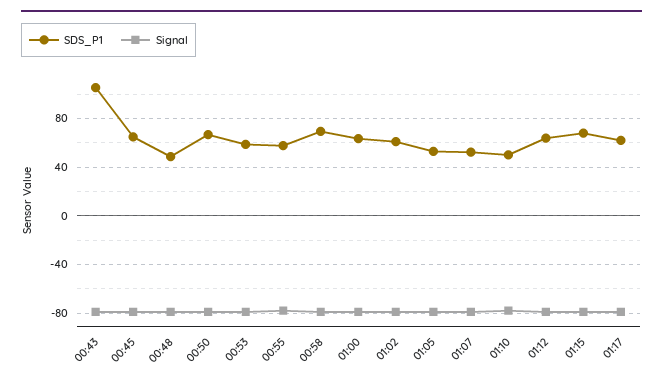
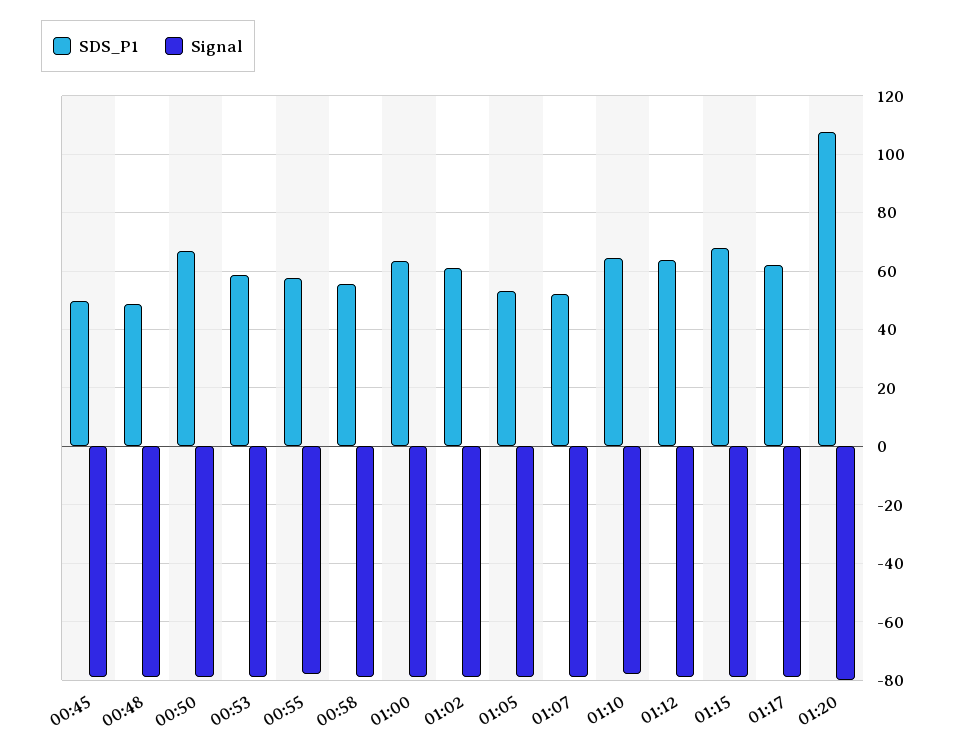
SDS_P1, 00:43: 105 -> none
Signal, 00:43: -80 -> none
SDS_P1, 00:45: 65 -> 50
SDS_P1, 00:58: 70 -> 55
SDS_P1, 01:10: 50 -> 65
SDS_P1, 01:20: none -> 107.5
Signal, 01:20: none -> -80

